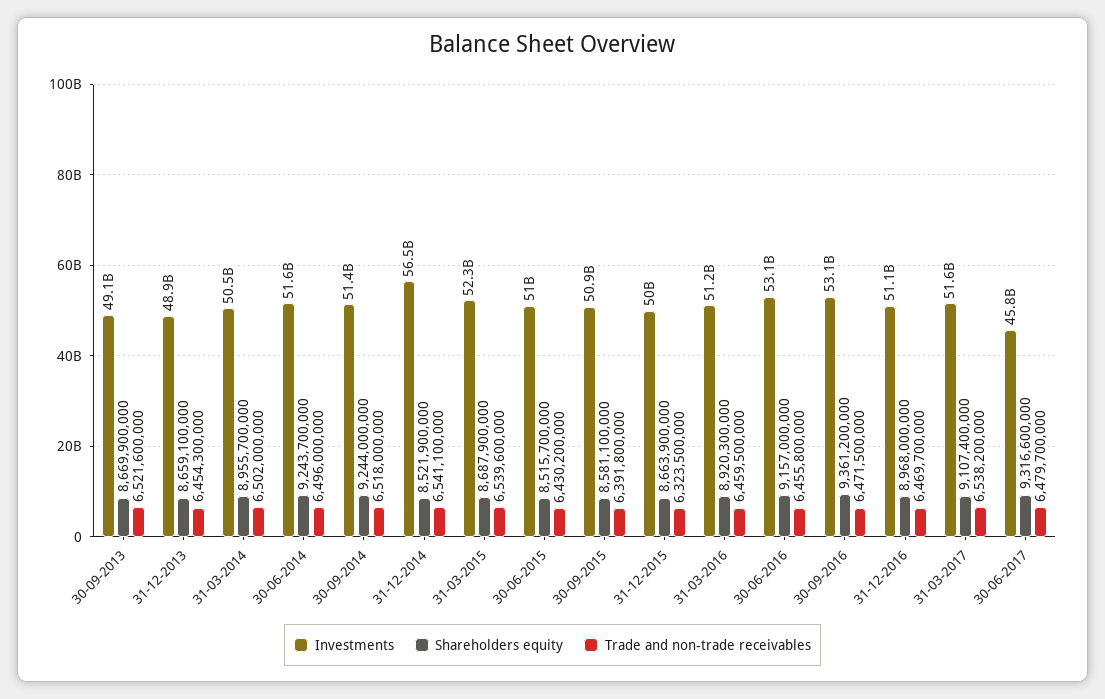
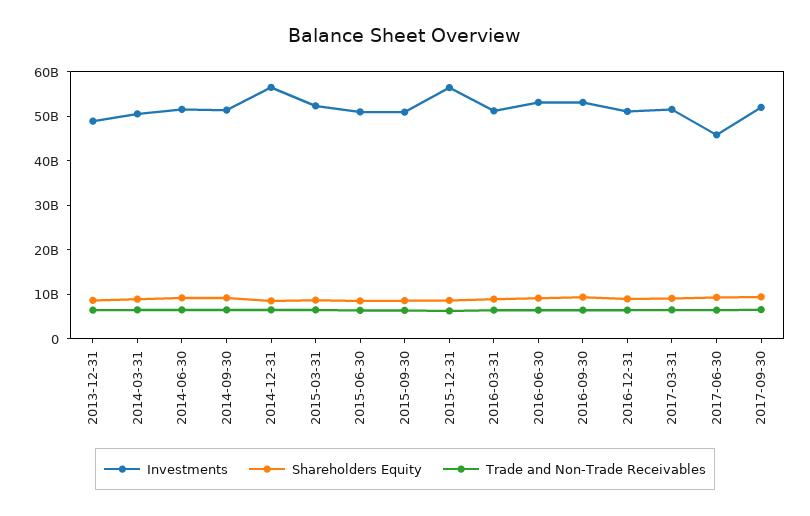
Investments, 30-09-2013: 49100000000 -> none
Shareholders equity, 30-09-2013: 8669900000 -> none
Trade and non-trade receivables, 30-09-2013: 6521600000 -> none
Investments, 31-12-2015: 50000000000 -> 56000000000
Investments, 2017-09-30: none -> 52000000000
Shareholders equity, 2017-09-30: none -> 10000000000
Trade and non-trade receivables, 2017-09-30: none -> 6000000000

